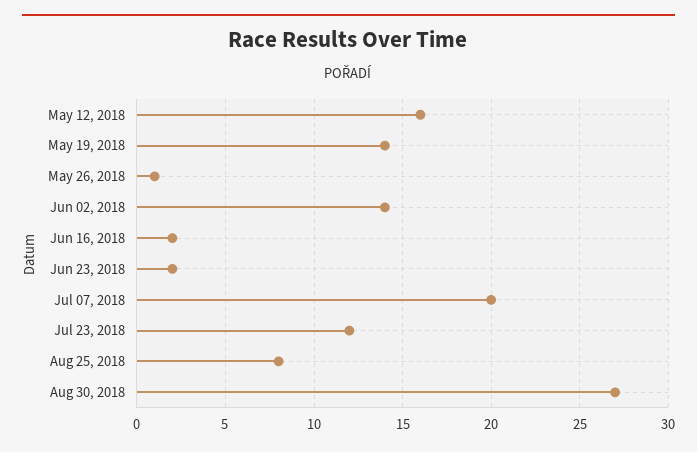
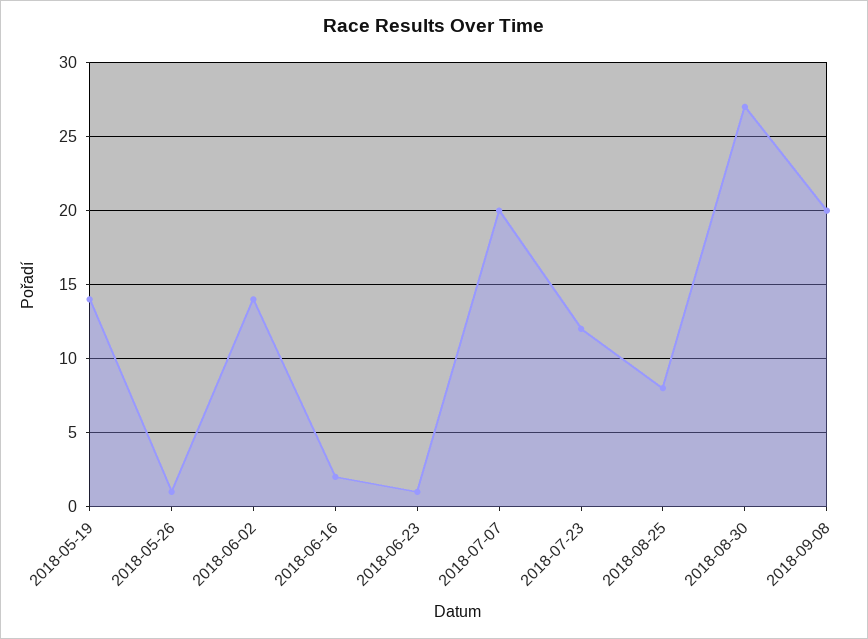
May 12, 2018: 16 -> none
Jun 23, 2018: 2 -> 1
2018-09-08: none -> 20

